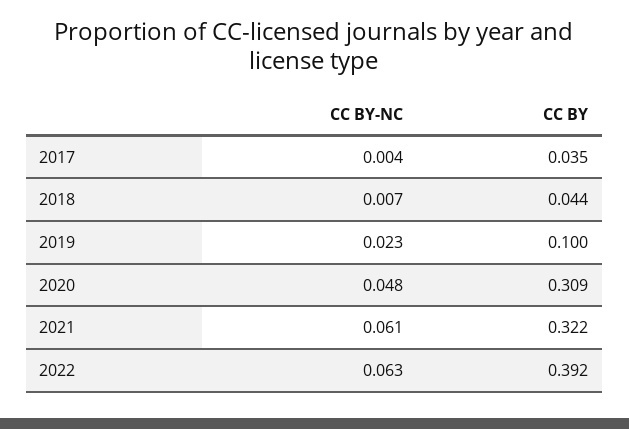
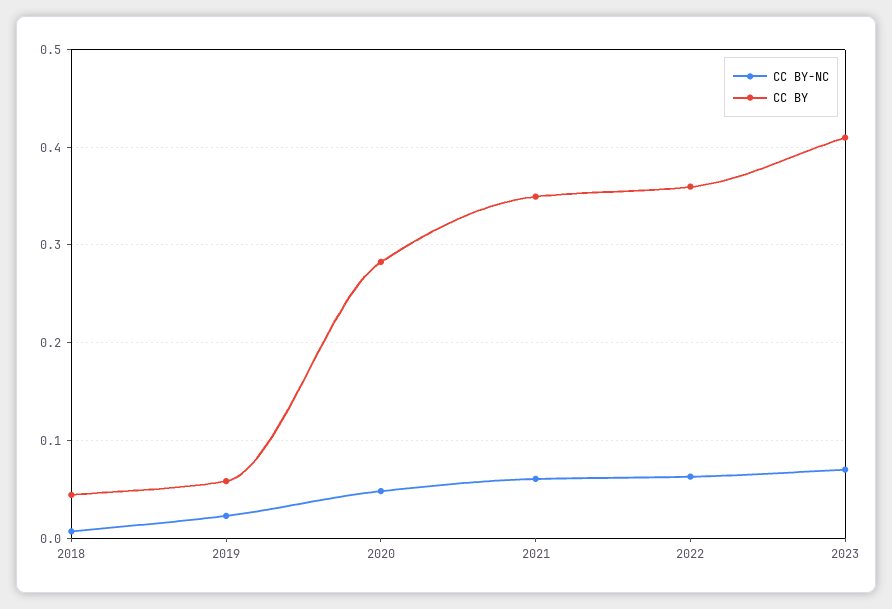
CC BY-NC, 2017: 0.004 -> none
CC BY, 2017: 0.035 -> none
CC BY, 2019: 0.1 -> 0.06
CC BY, 2020: 0.309 -> 0.28
CC BY, 2021: 0.322 -> 0.35
CC BY, 2022: 0.392 -> 0.36
CC BY-NC, 2023: none -> 0.07
CC BY, 2023: none -> 0.41

